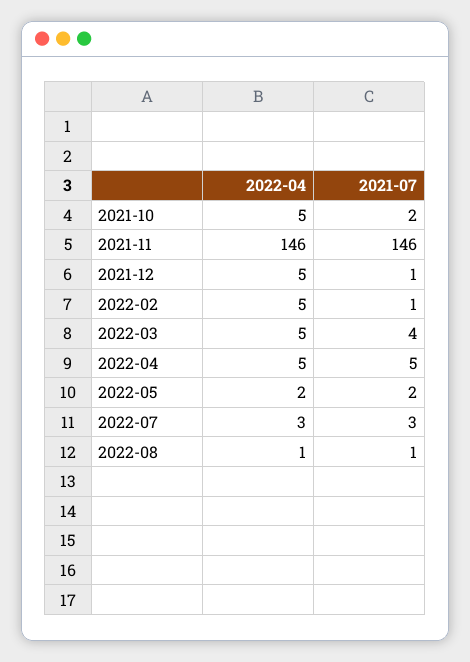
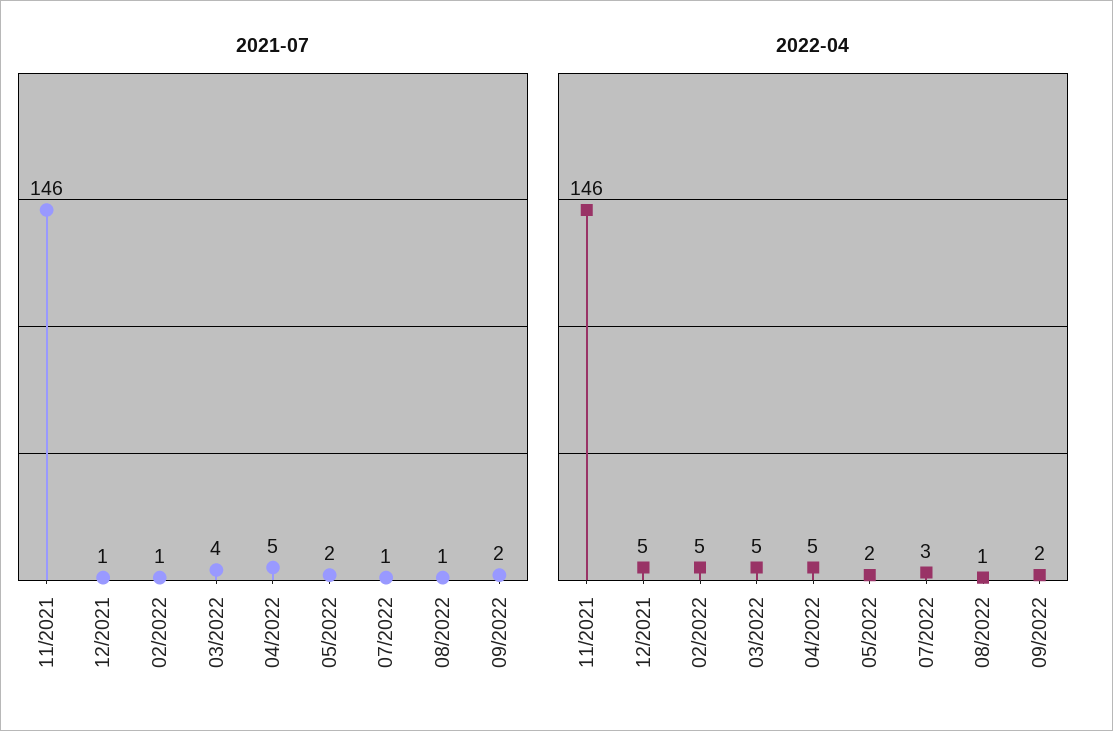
2022-04, 2021-10: 5 -> none
2021-07, 2021-10: 2 -> none
2021-07, 2022-07: 3 -> 1
2021-07, 09/2022: none -> 2
2022-04, 09/2022: none -> 2

